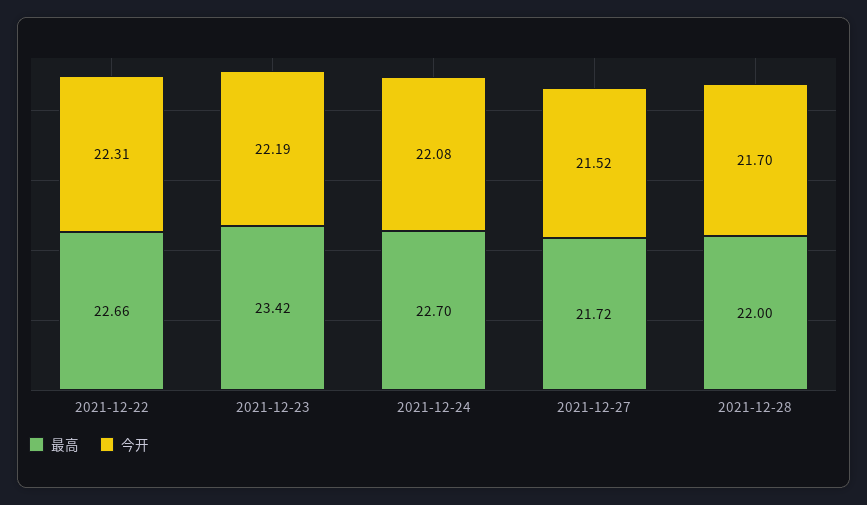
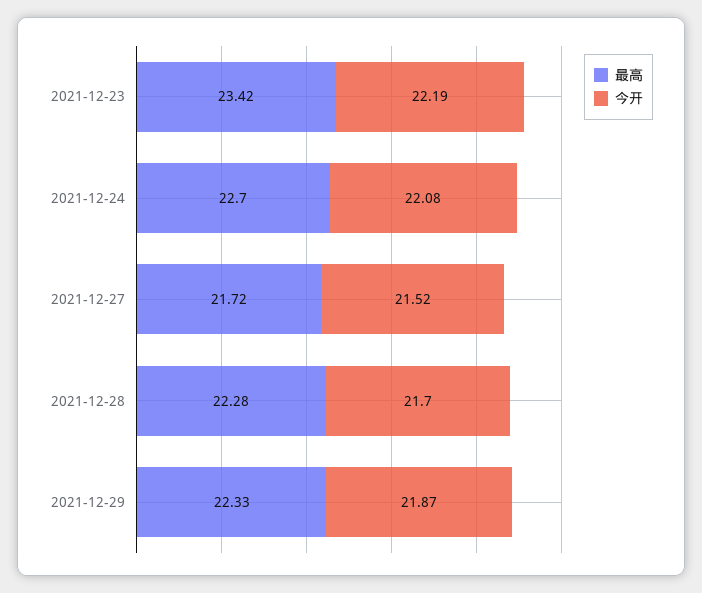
最高, 2021-12-22: 22.66 -> none
今开, 2021-12-22: 22.31 -> none
最高, 2021-12-28: 22 -> 22.28
最高, 2021-12-29: none -> 22.33
今开, 2021-12-29: none -> 21.87

